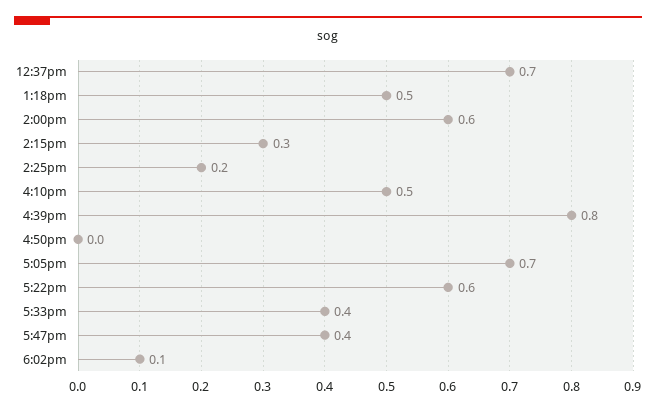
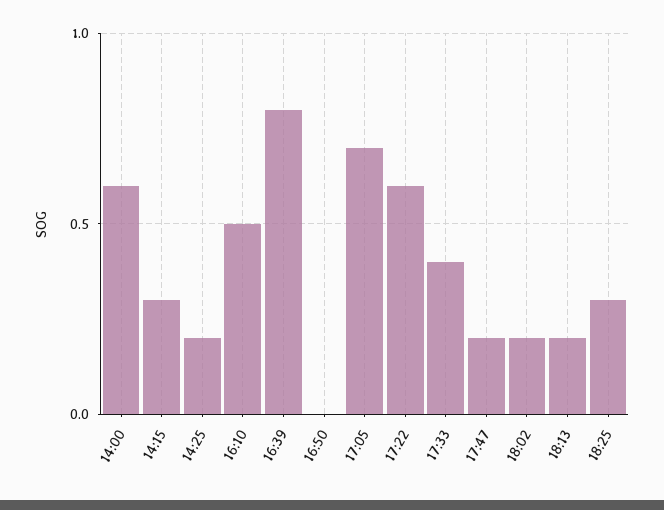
12:37pm: 0.7 -> none
1:18pm: 0.5 -> none
5:47pm: 0.4 -> 0.2
6:02pm: 0.1 -> 0.2
18:13: none -> 0.2
18:25: none -> 0.3

